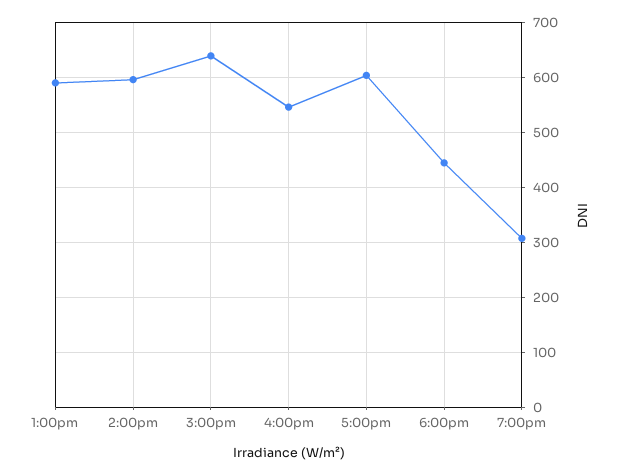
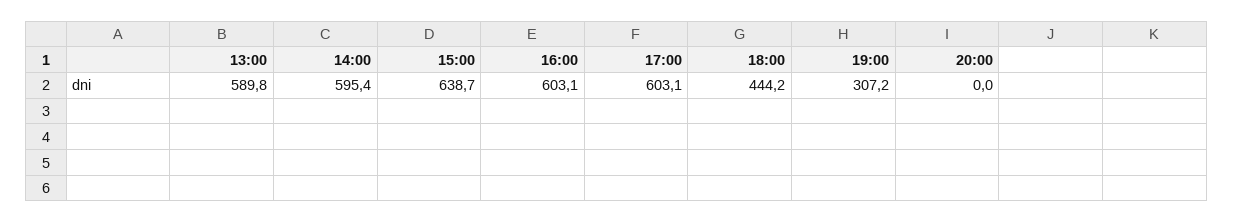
4:00pm: 540 -> 603.1
20:00: none -> 0

